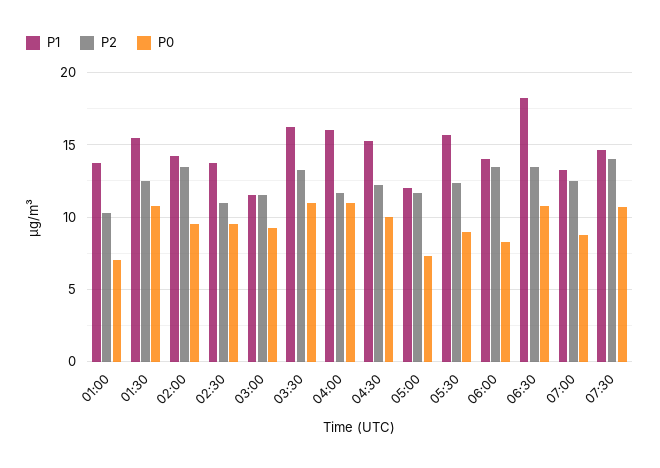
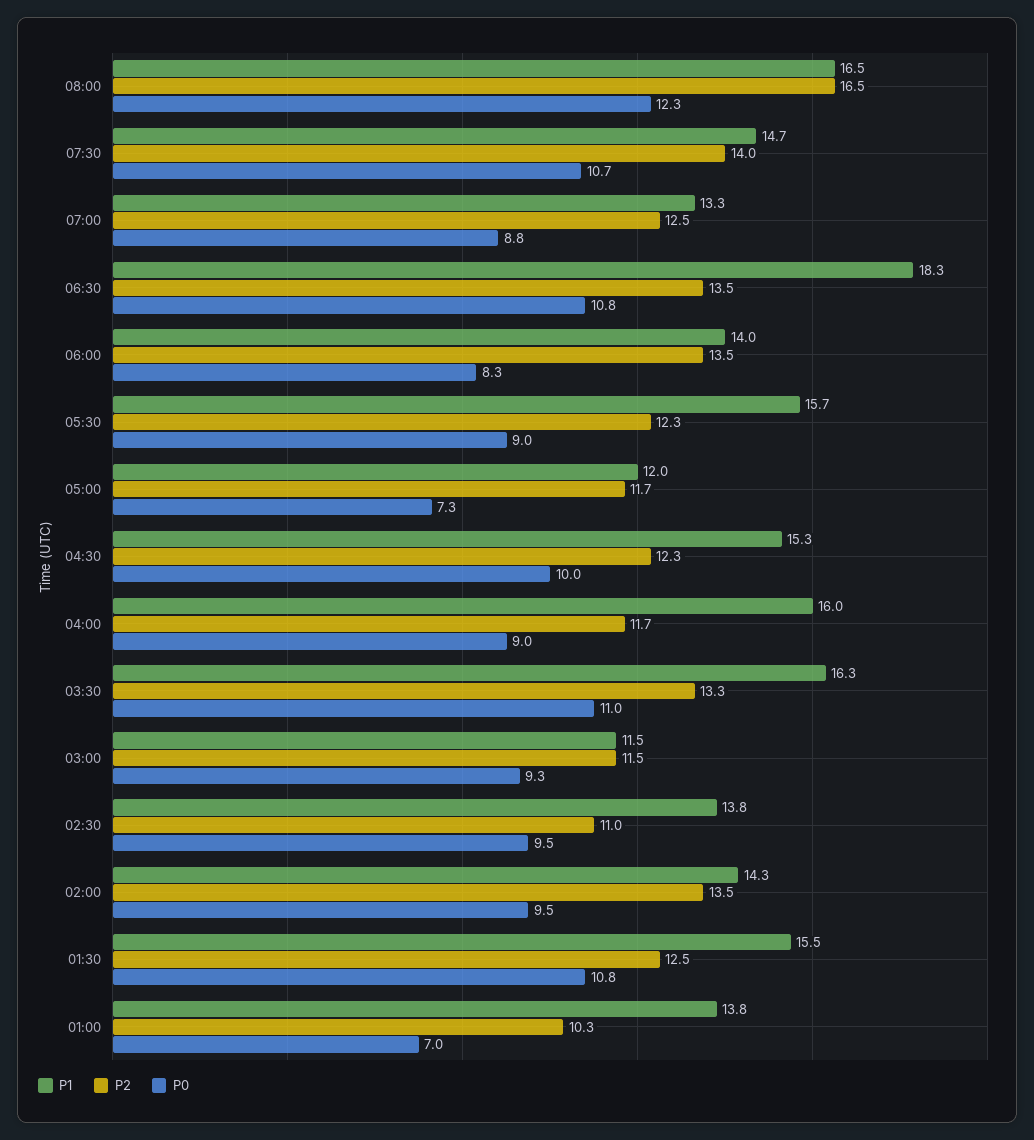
P0, 04:00: 11 -> 9
P1, 08:00: none -> 16.5
P2, 08:00: none -> 16.5
P0, 08:00: none -> 12.3

